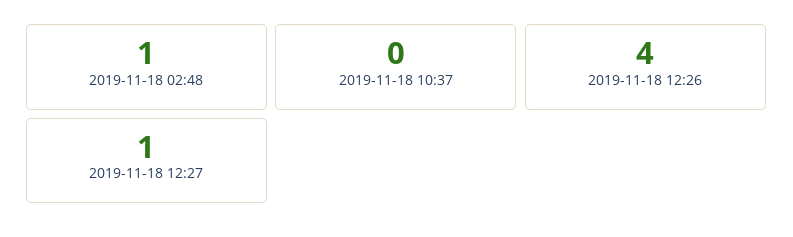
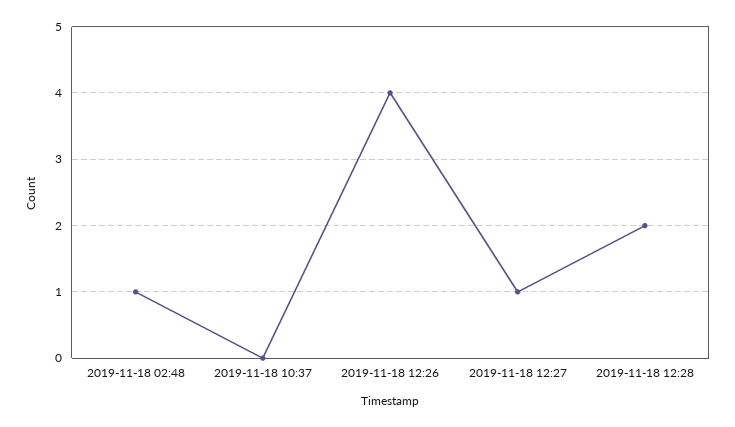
2019-11-18 12:28: none -> 2

